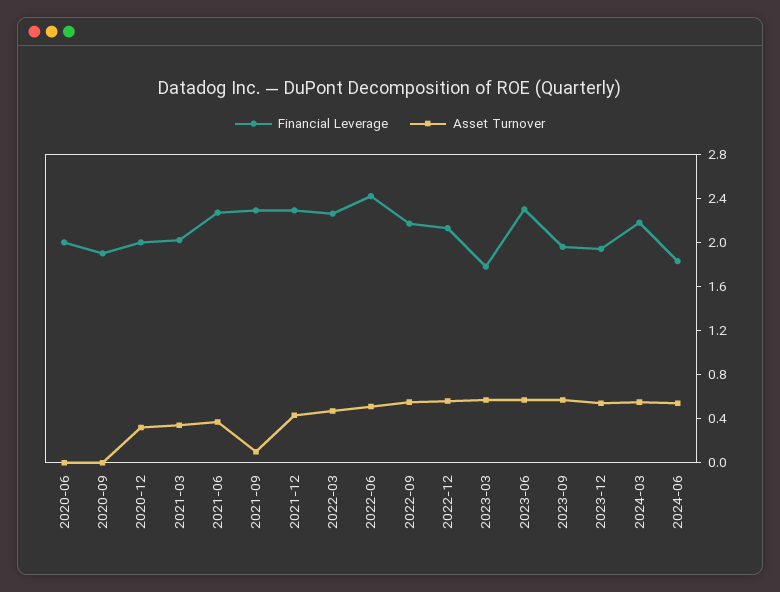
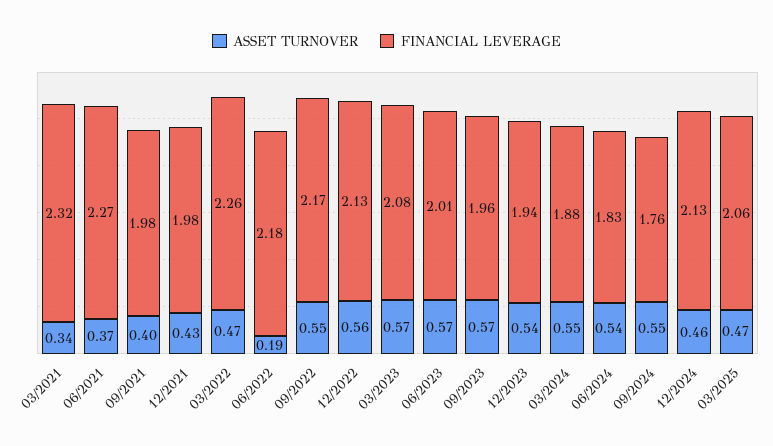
Financial Leverage, 2020-06: 2 -> none
Asset Turnover, 2020-06: 0 -> none
Financial Leverage, 2020-09: 1.9 -> none
Asset Turnover, 2020-09: 0 -> none
Financial Leverage, 2020-12: 2 -> none
Asset Turnover, 2020-12: 0.3 -> none
Financial Leverage, 2021-03: 2 -> 2.32
Financial Leverage, 2021-09: 2.3 -> 1.98
Asset Turnover, 2021-09: 0.1 -> 0.4
Financial Leverage, 2021-12: 2.3 -> 1.98
Financial Leverage, 2022-06: 2.4 -> 2.18
Asset Turnover, 2022-06: 0.5 -> 0.19
Financial Leverage, 2023-03: 1.8 -> 2.08
Financial Leverage, 2023-06: 2.3 -> 2.01
Financial Leverage, 2024-03: 2.2 -> 1.88
Asset Turnover, 09/2024: none -> 0.55
Financial Leverage, 09/2024: none -> 1.76
Asset Turnover, 12/2024: none -> 0.46
Financial Leverage, 12/2024: none -> 2.13
Asset Turnover, 03/2025: none -> 0.47
Financial Leverage, 03/2025: none -> 2.06

